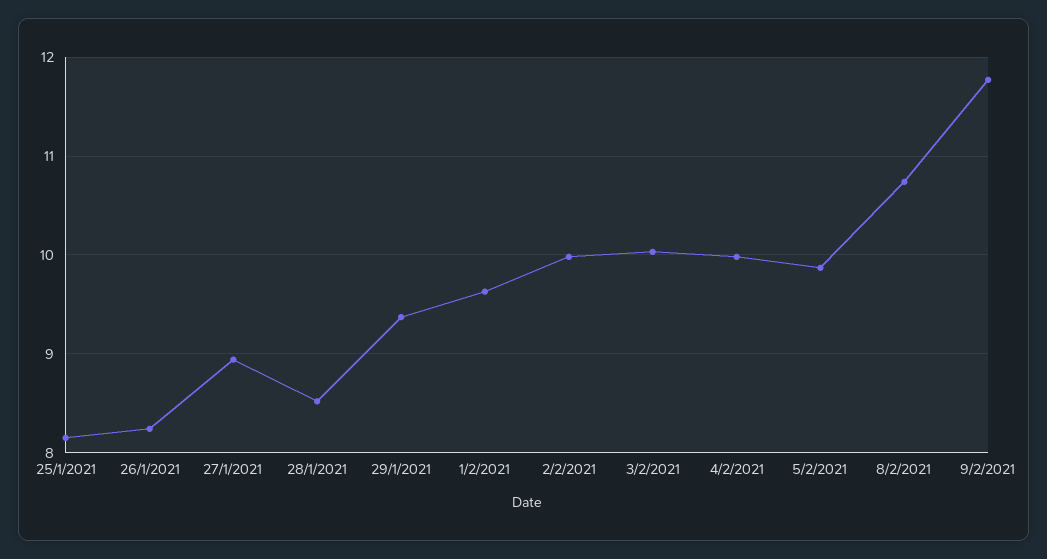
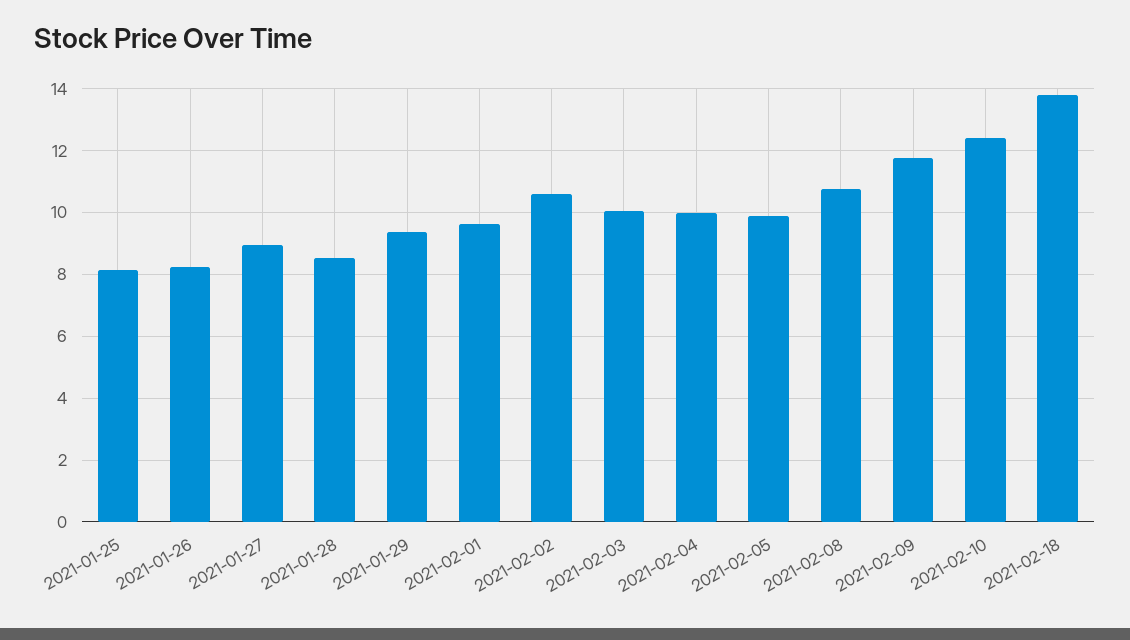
2/2/2021: 10 -> 10.6
2021-02-10: none -> 12.4
2021-02-18: none -> 13.8

